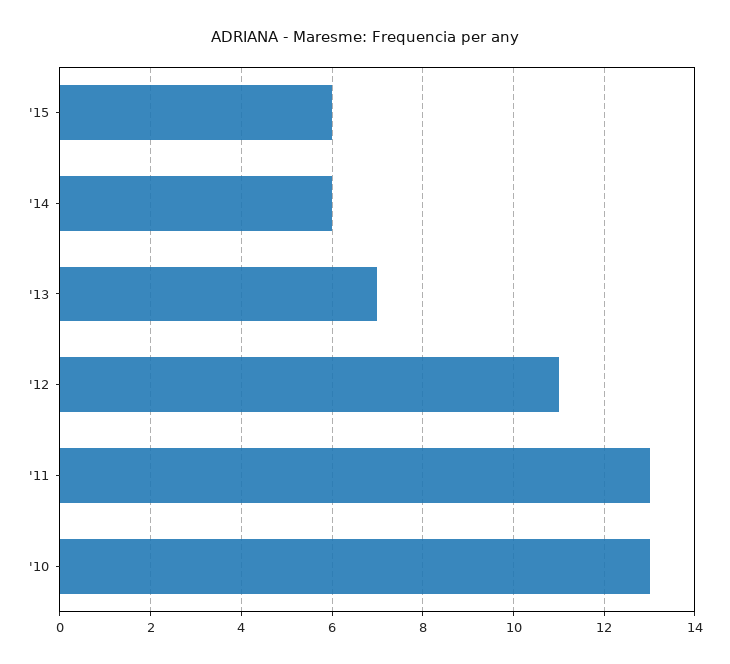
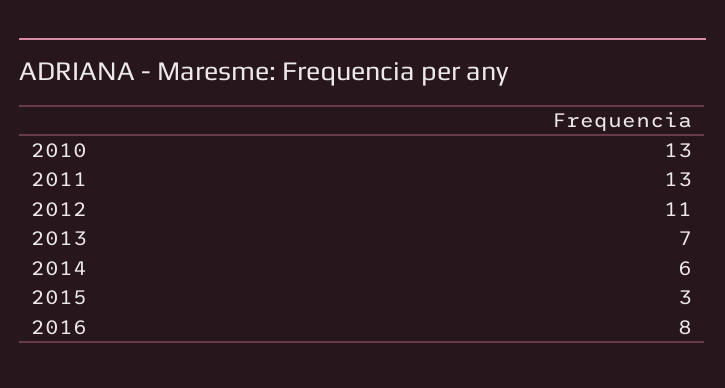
'15: 6 -> 3
2016: none -> 8

